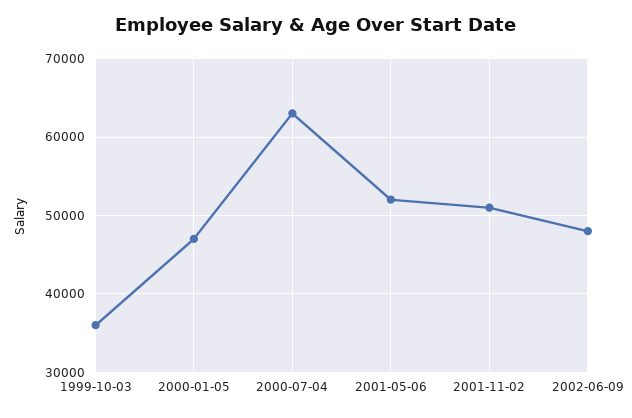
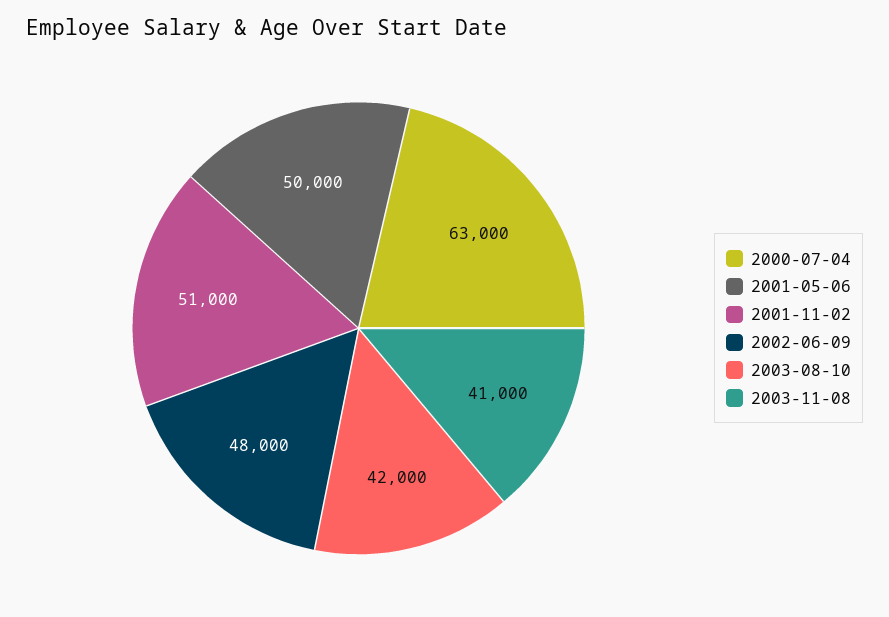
1999-10-03: 36000 -> none
2000-01-05: 47000 -> none
2001-05-06: 52000 -> 50000
2003-08-10: none -> 42000
2003-11-08: none -> 41000

